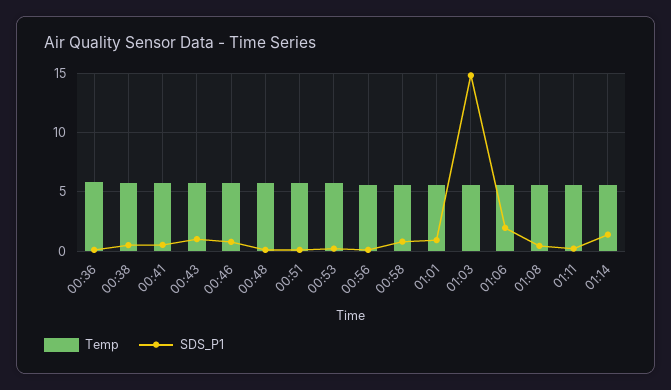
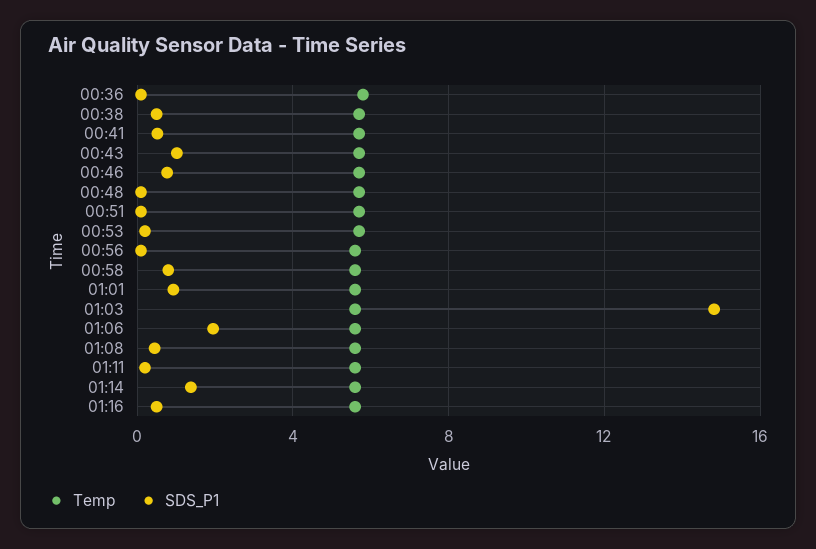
Temp, 01:16: none -> 5.5
SDS_P1, 01:16: none -> 0.5

